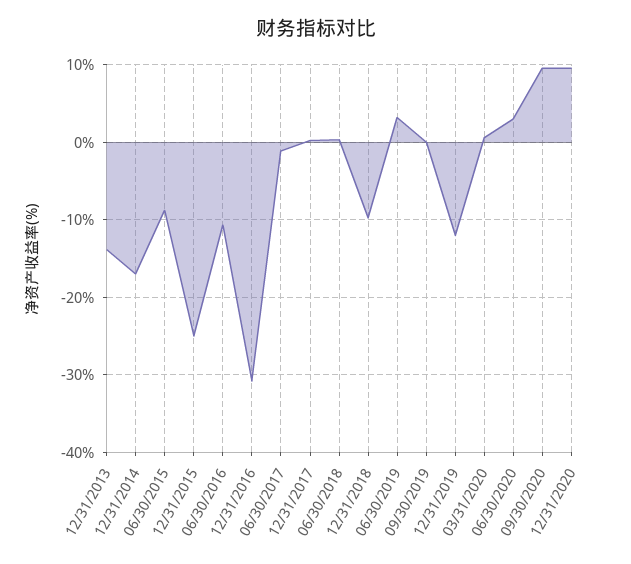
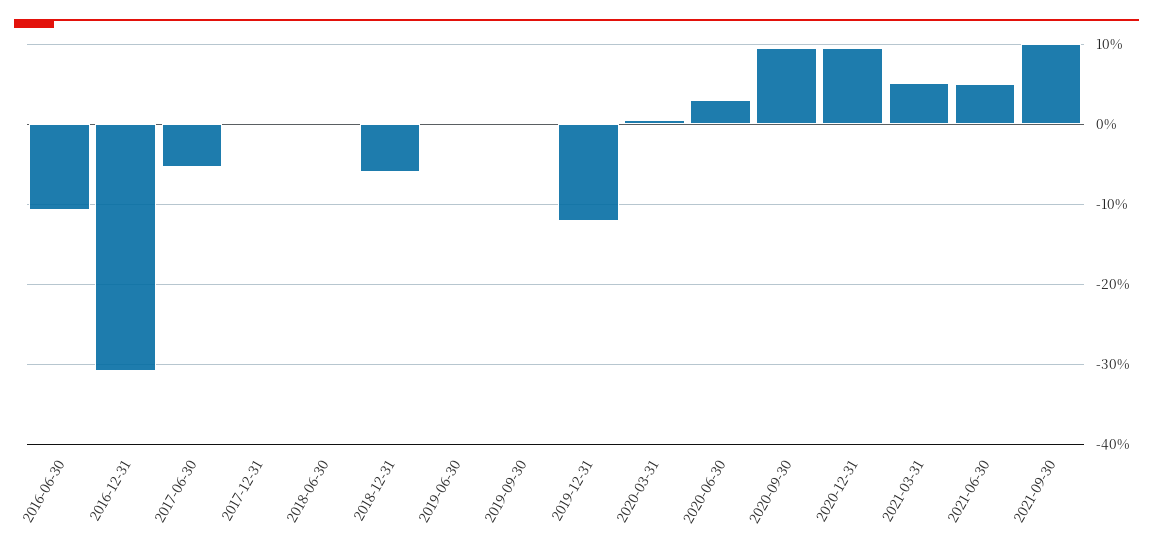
12/31/2013: -14 -> none
12/31/2014: -17 -> none
06/30/2015: -9 -> none
12/31/2015: -25 -> none
06/30/2017: -1 -> -5
12/31/2018: -10 -> -6
06/30/2019: 3 -> 0
2021-03-31: none -> 5
2021-06-30: none -> 5
2021-09-30: none -> 10

